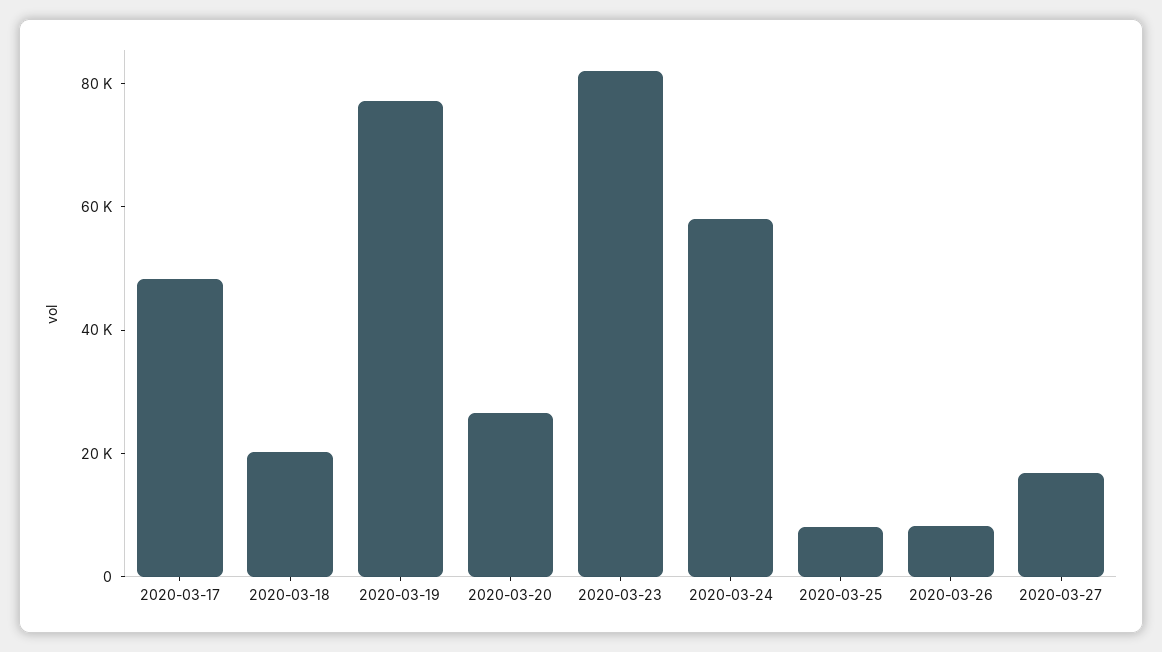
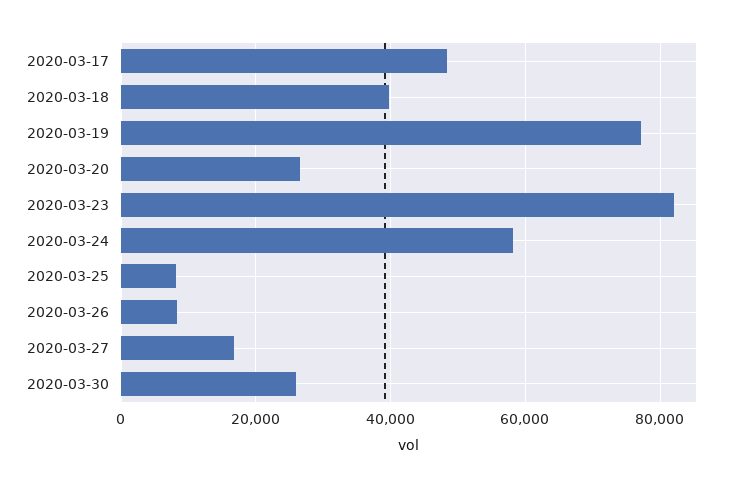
2020-03-18: 20000 -> 40000
2020-03-30: none -> 26000

